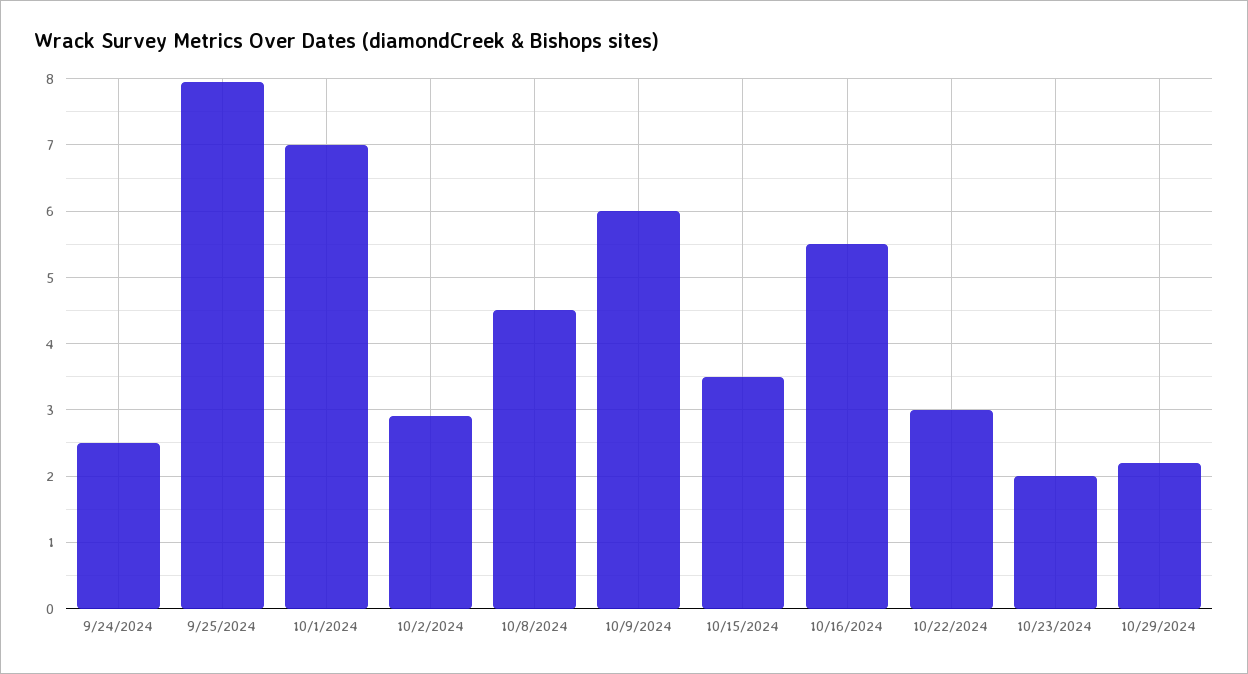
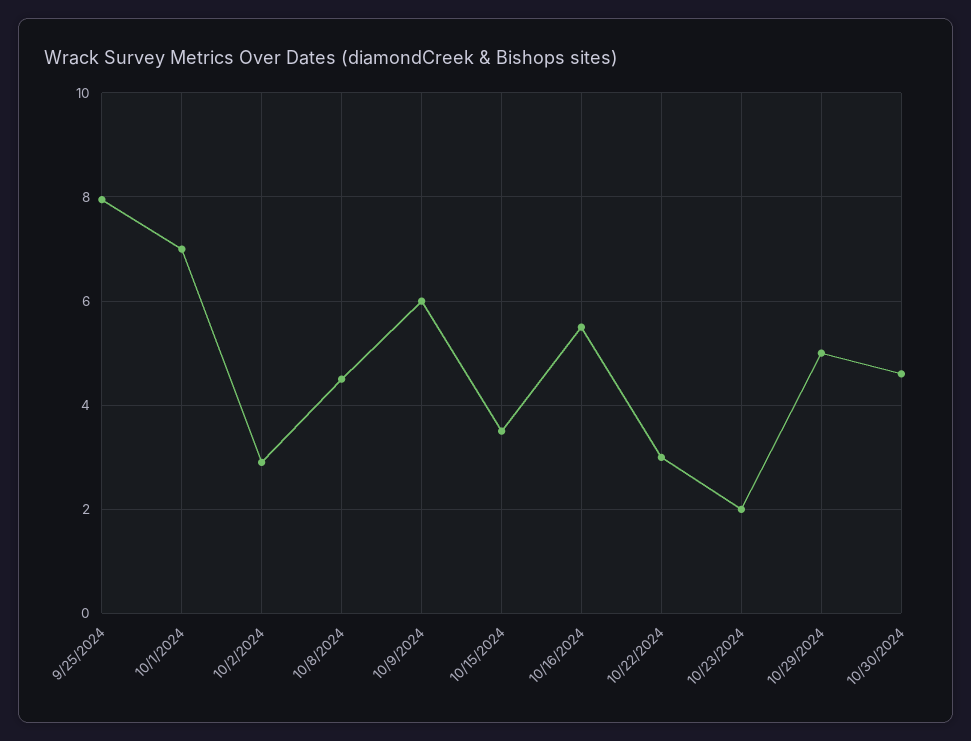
9/24/2024: 2.5 -> none
10/29/2024: 2.2 -> 5
10/30/2024: none -> 4.6

